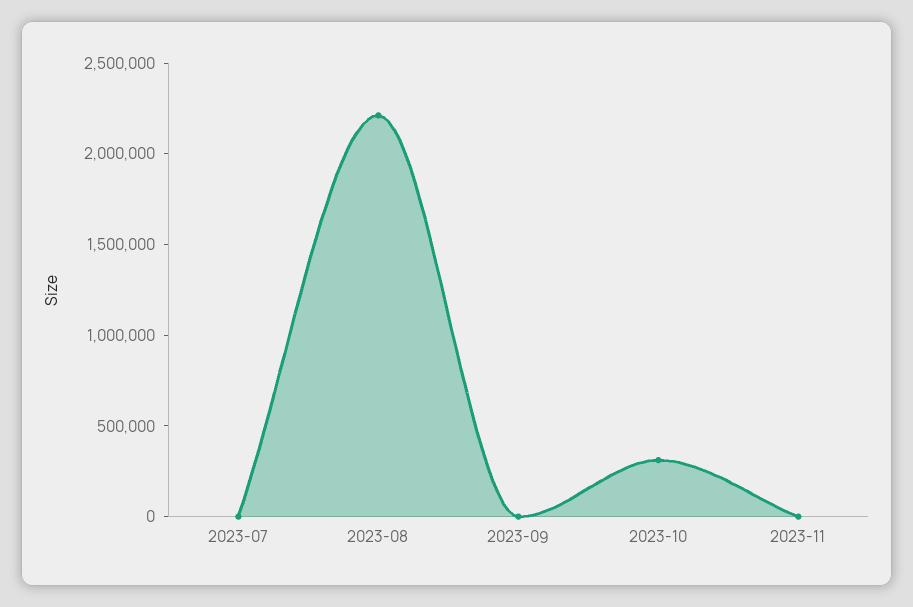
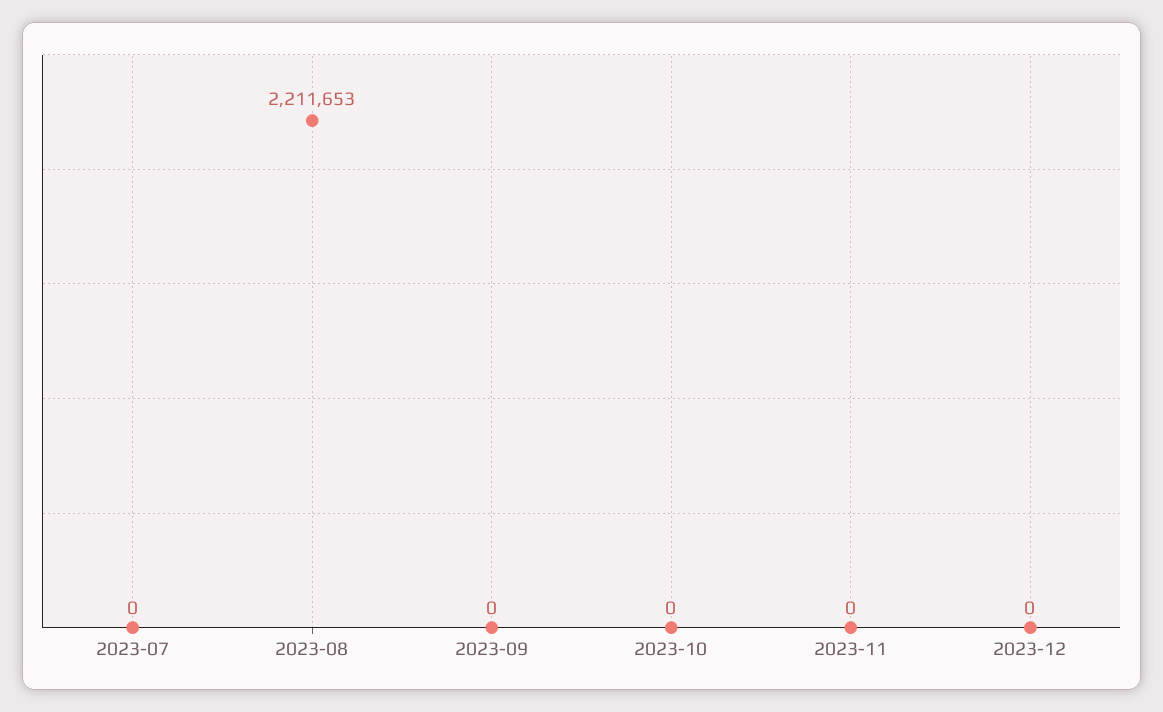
2023-10: 300000 -> 0
2023-12: none -> 0

